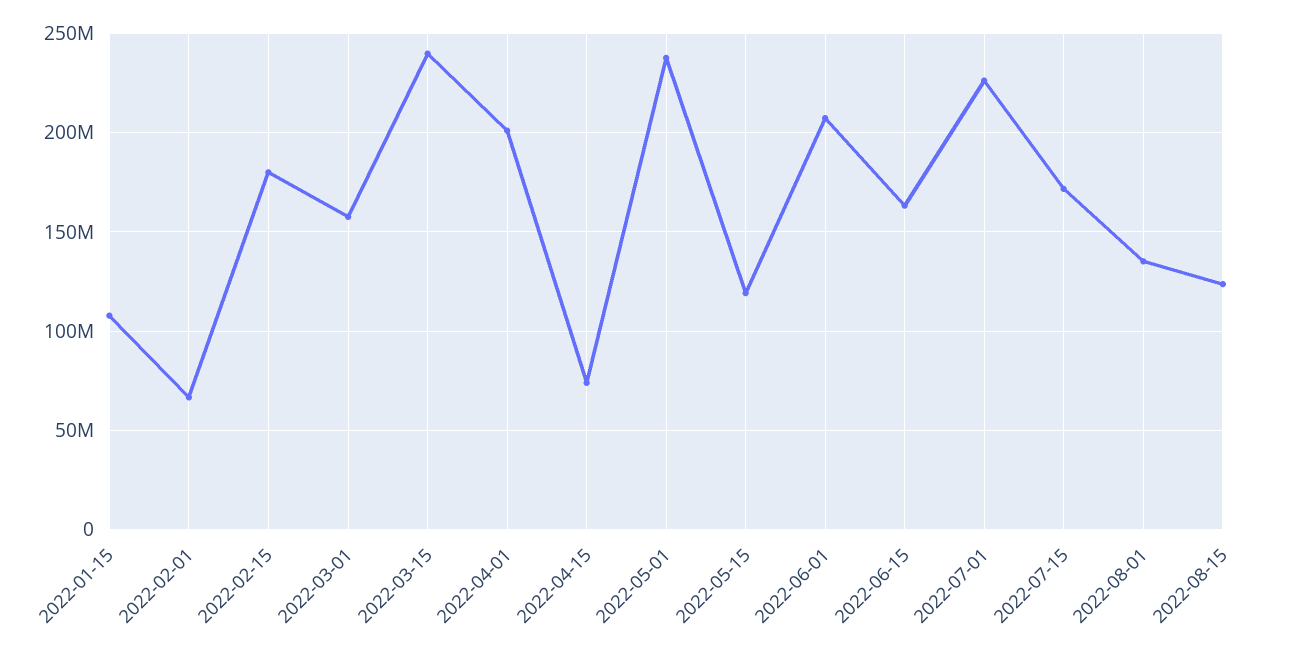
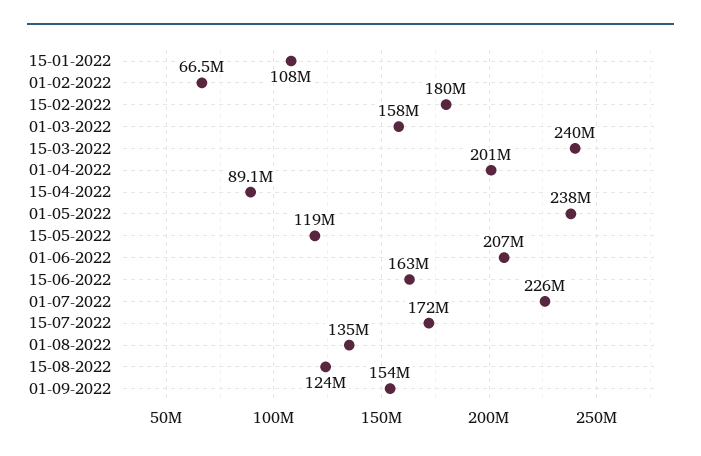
2022-04-15: 75000000 -> 89100000
01-09-2022: none -> 154000000

